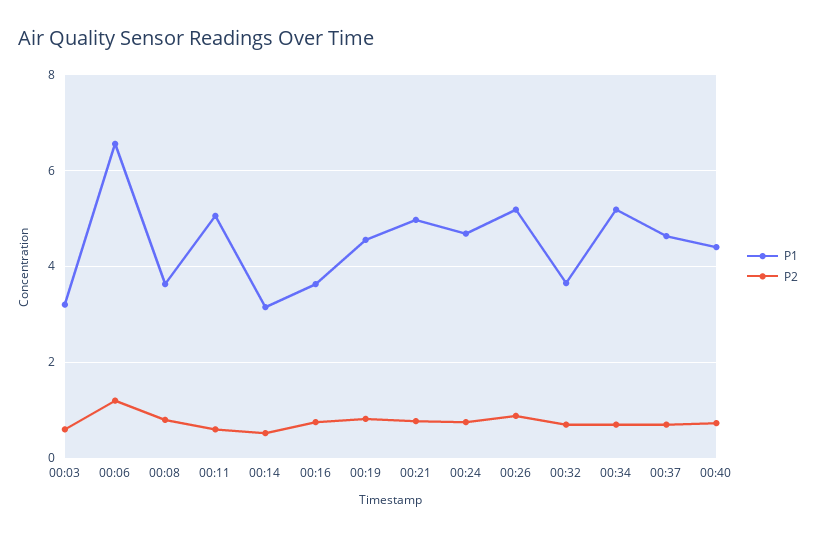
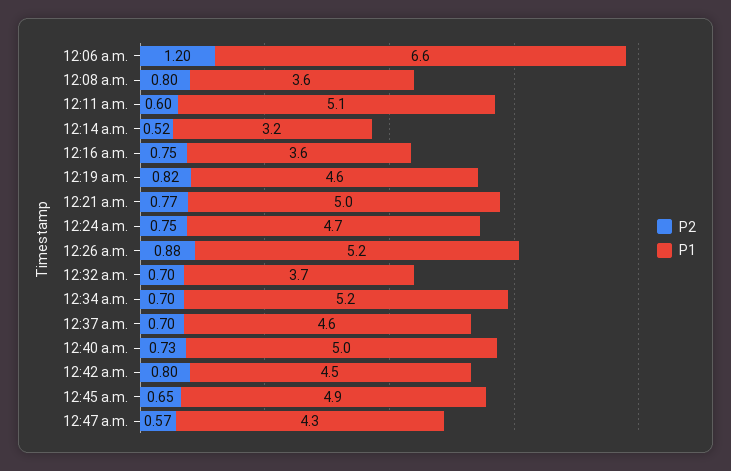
P1, 00:03: 3.2 -> none
P2, 00:03: 0.6 -> none
P1, 00:40: 4.4 -> 5
P2, 12:42 a.m.: none -> 0.8
P1, 12:42 a.m.: none -> 4.5
P2, 12:45 a.m.: none -> 0.65
P1, 12:45 a.m.: none -> 4.9
P2, 12:47 a.m.: none -> 0.57
P1, 12:47 a.m.: none -> 4.3

